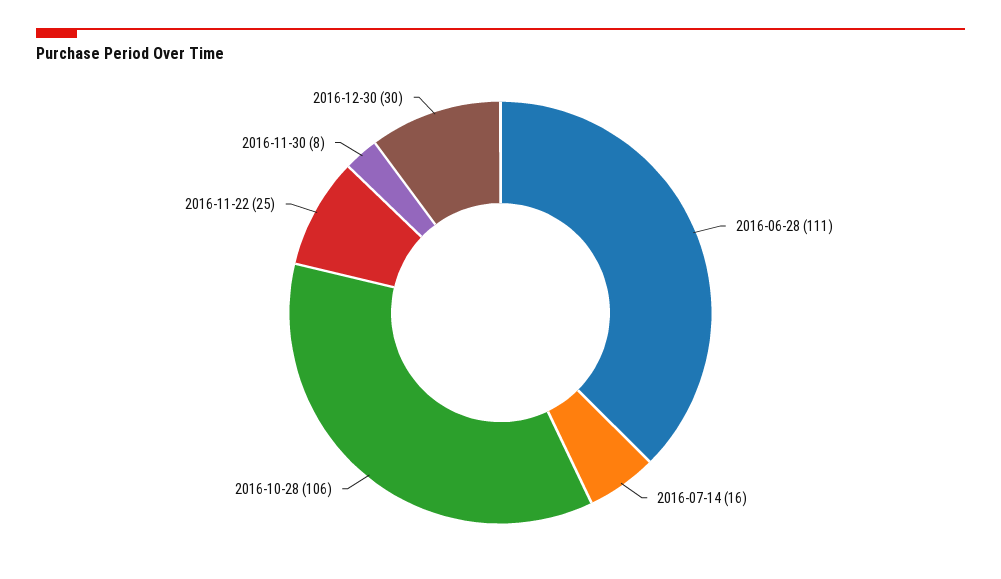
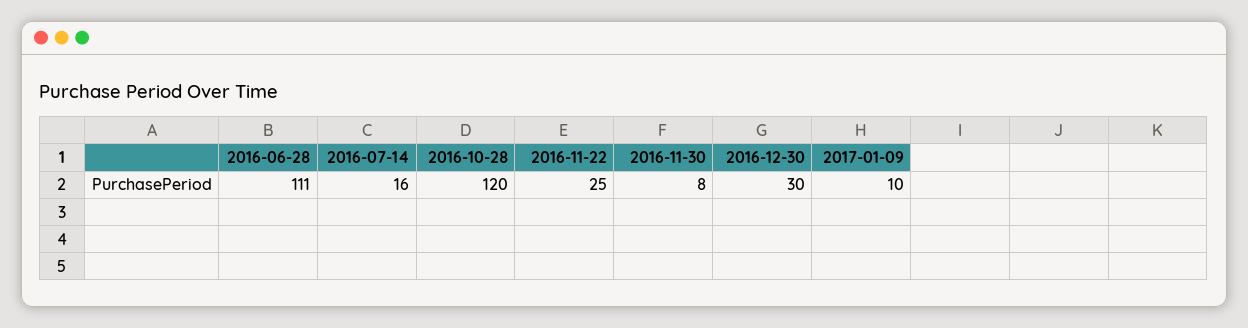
2016-10-28: 106 -> 120
2017-01-09: none -> 10

